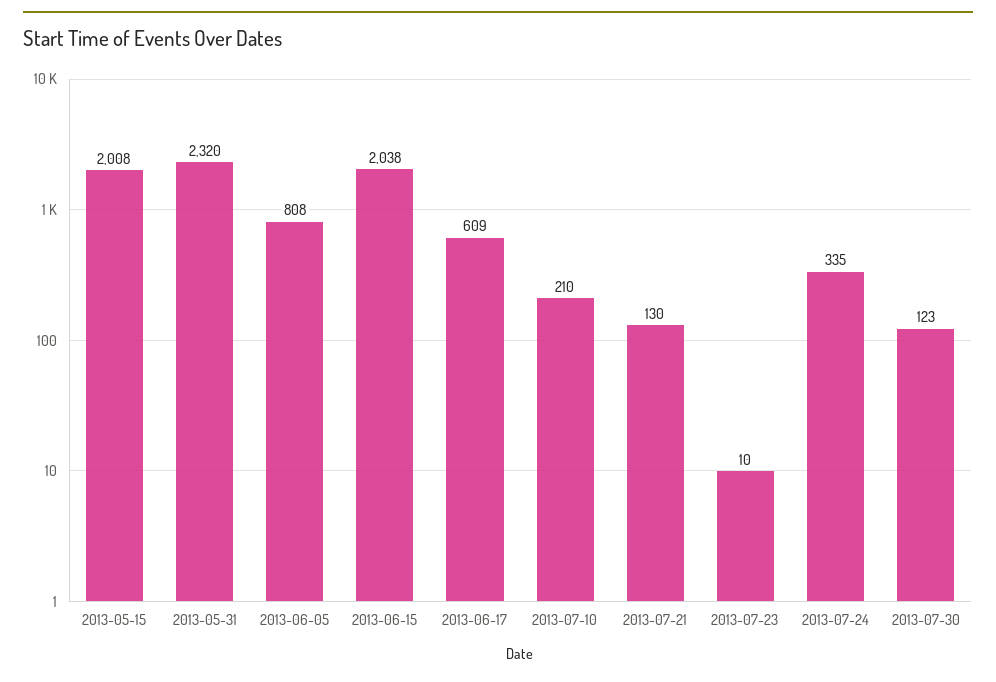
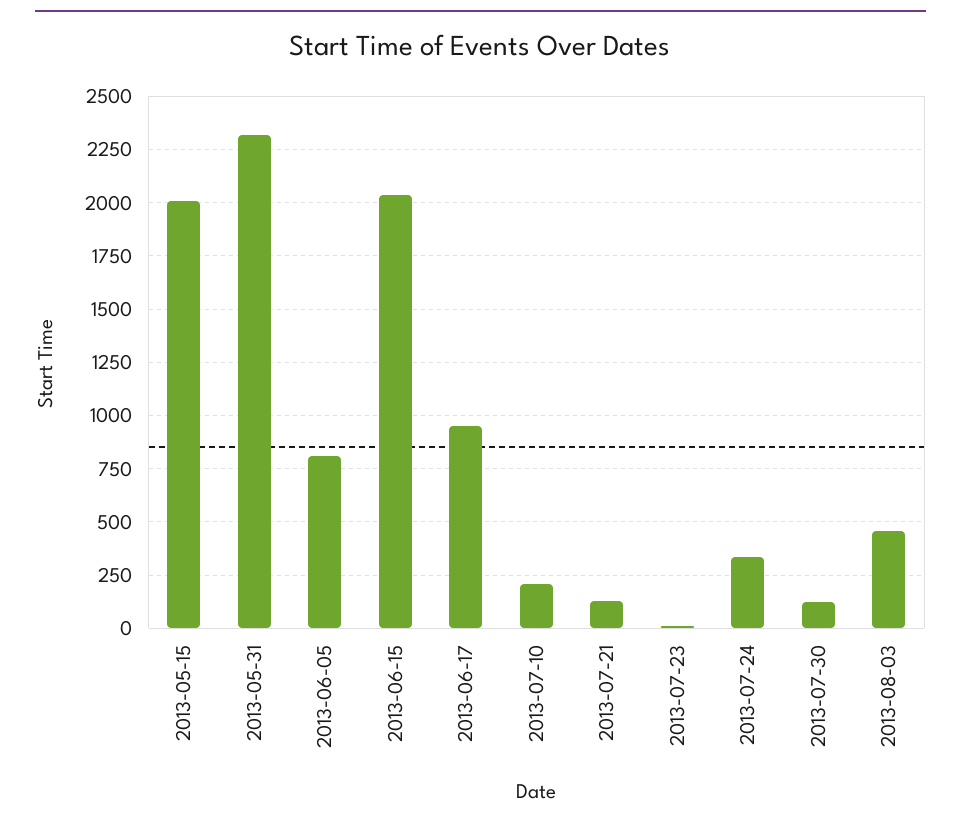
2013-06-17: 609 -> 950
2013-08-03: none -> 450

